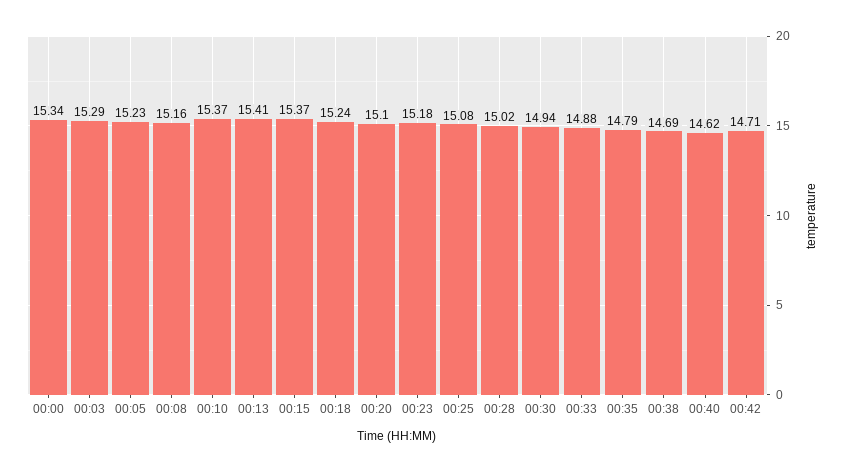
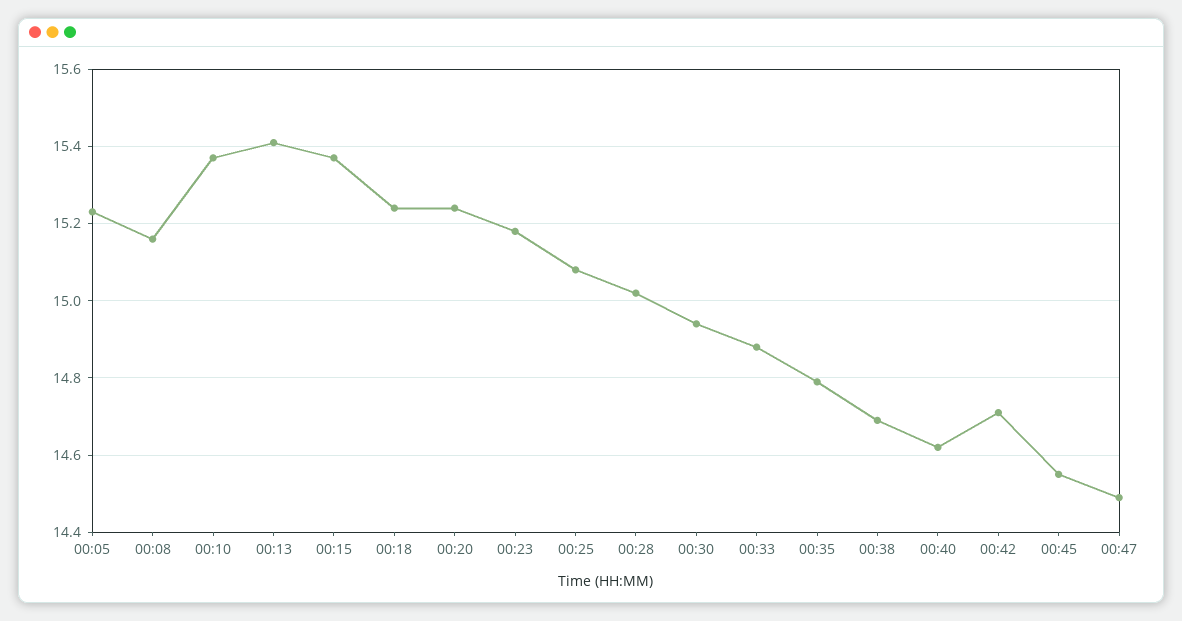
00:00: 15.34 -> none
00:03: 15.29 -> none
00:20: 15.1 -> 15.25
00:45: none -> 14.55
00:47: none -> 14.5

